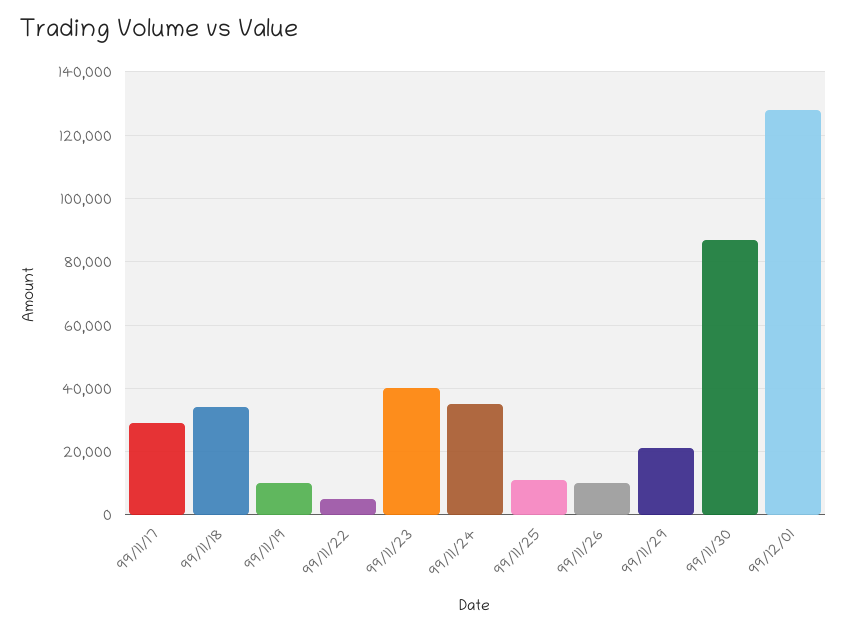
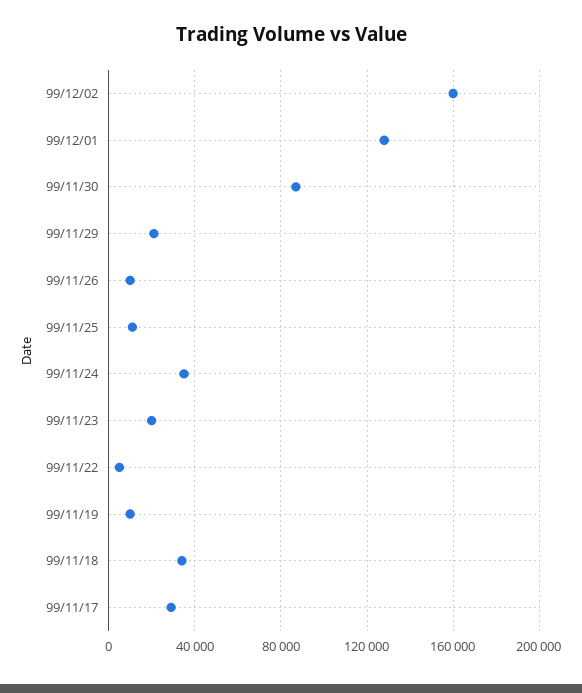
99/11/23: 40000 -> 20000
99/12/02: none -> 160000

